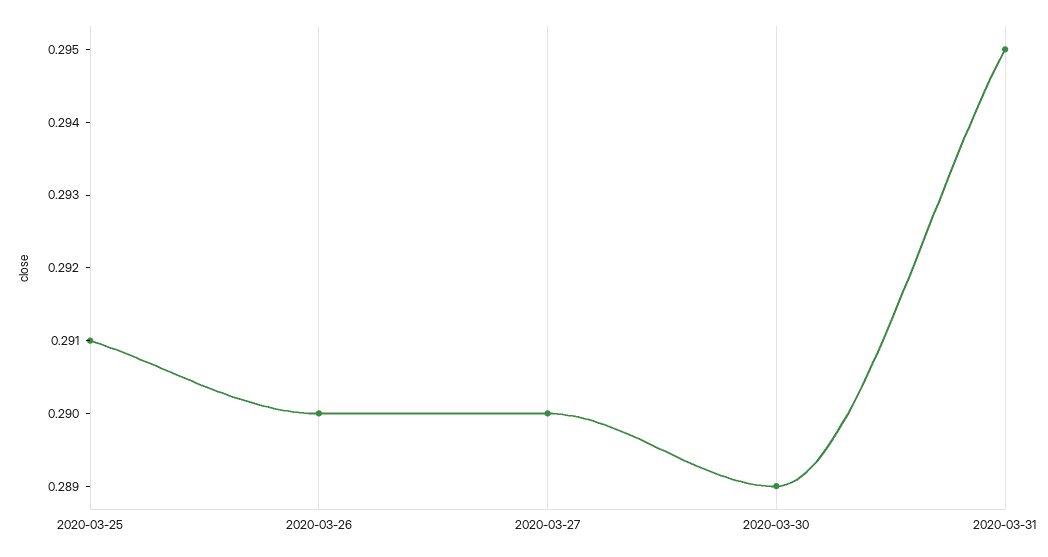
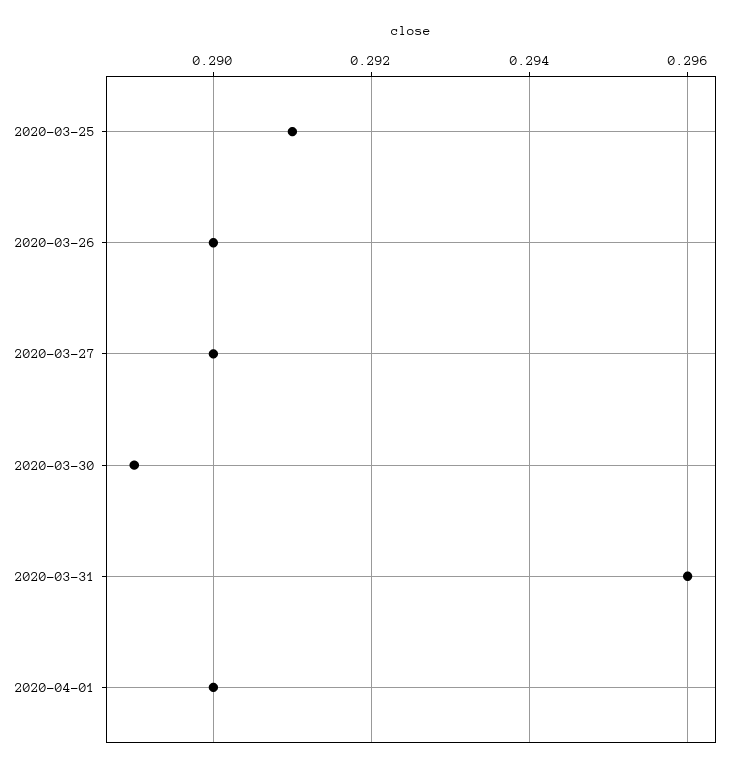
2020-03-31: 0.295 -> 0.296
2020-04-01: none -> 0.29

